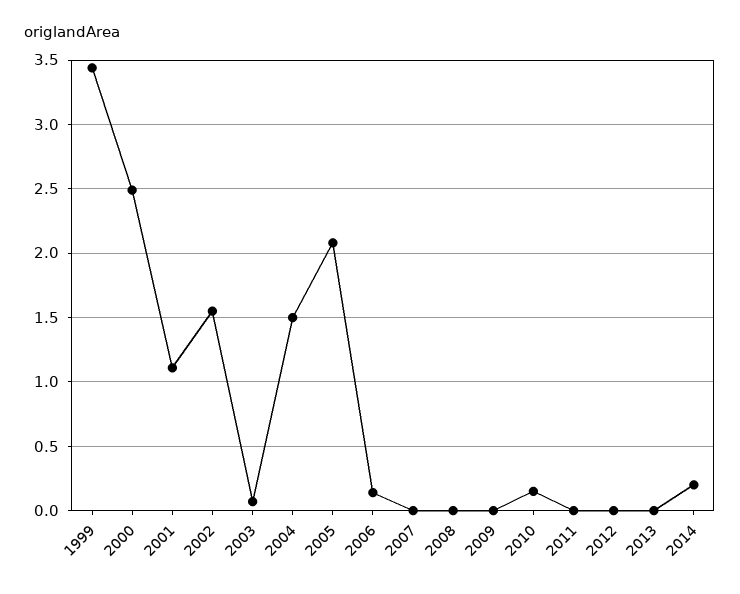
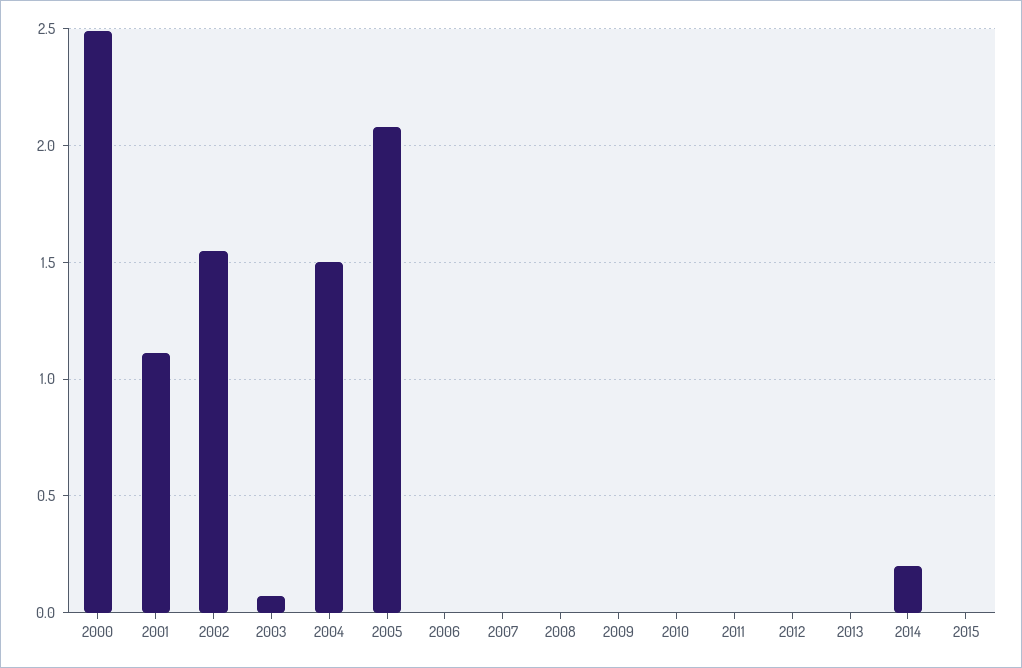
1999: 3.45 -> none
2006: 0.15 -> 0
2010: 0.15 -> 0
2015: none -> 0

